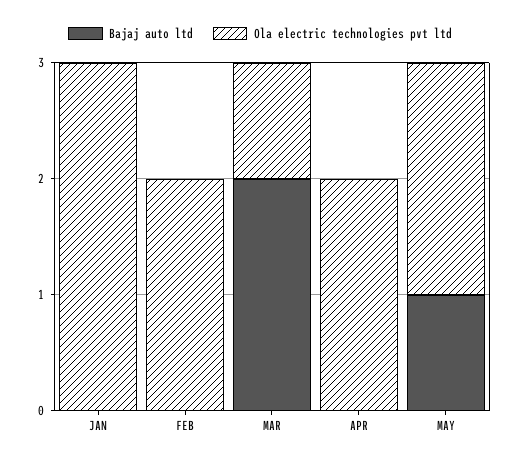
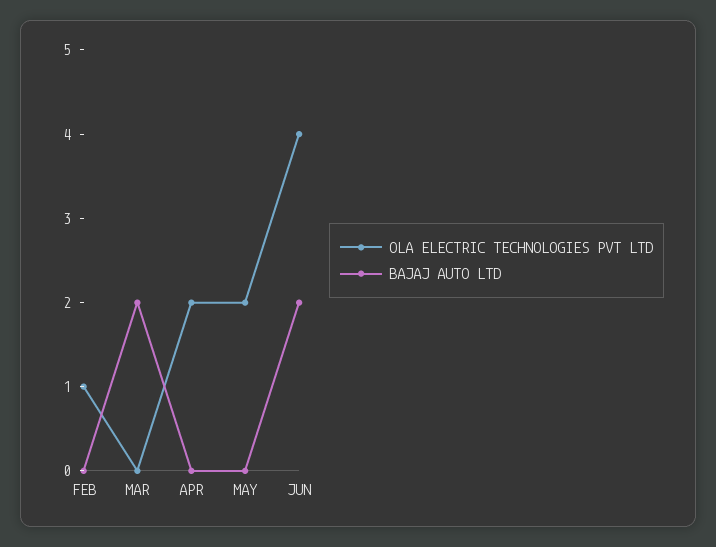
Bajaj auto ltd, JAN: 0 -> none
Ola electric technologies pvt ltd, JAN: 3 -> none
Ola electric technologies pvt ltd, FEB: 2 -> 1
Ola electric technologies pvt ltd, MAR: 1 -> 0
Bajaj auto ltd, MAY: 1 -> 0
Ola electric technologies pvt ltd, JUN: none -> 4
Bajaj auto ltd, JUN: none -> 2

